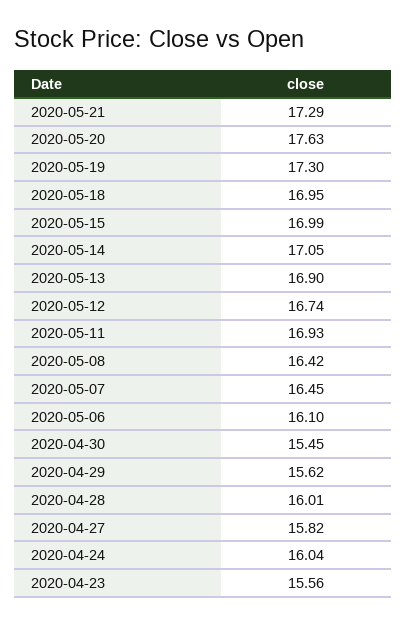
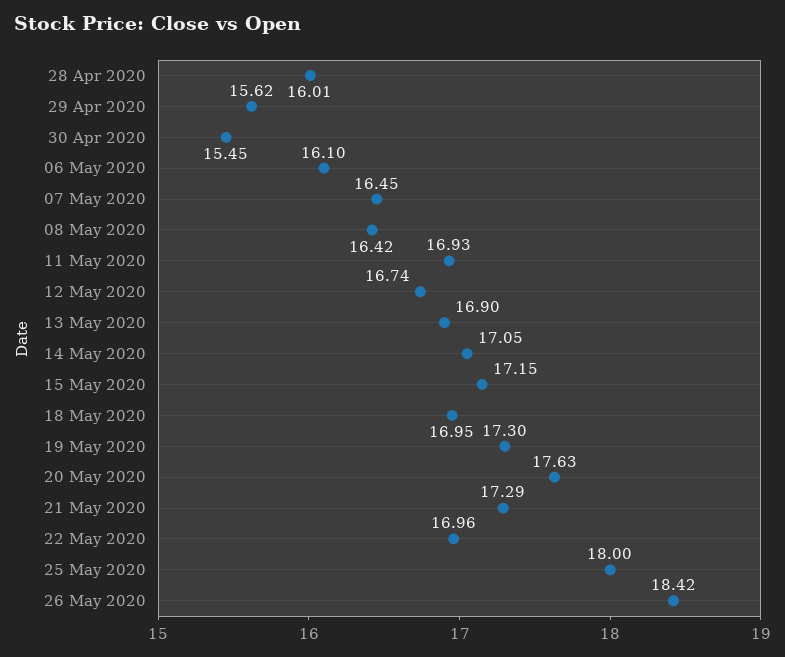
2020-05-15: 16.99 -> 17.15
2020-04-27: 15.82 -> none
2020-04-24: 16.04 -> none
2020-04-23: 15.56 -> none
22 May 2020: none -> 16.96
25 May 2020: none -> 18
26 May 2020: none -> 18.42

